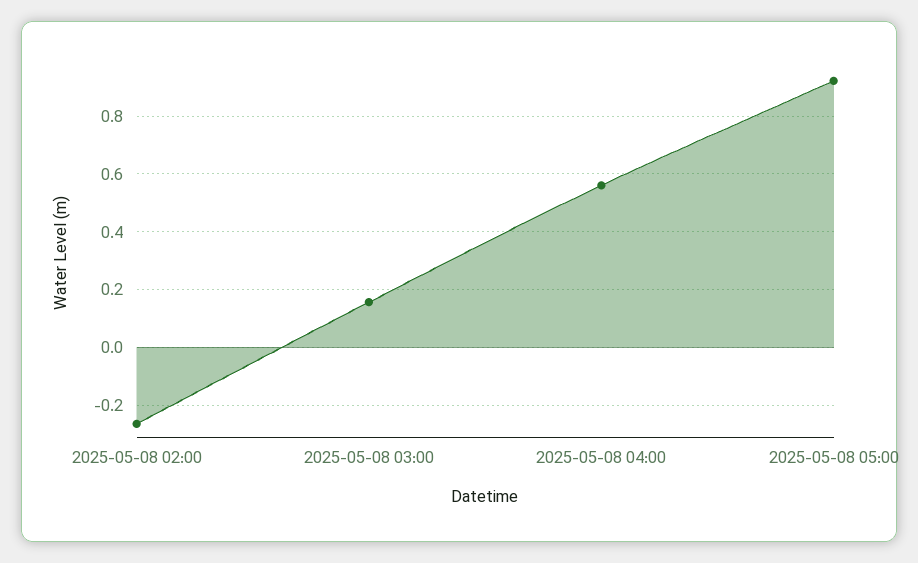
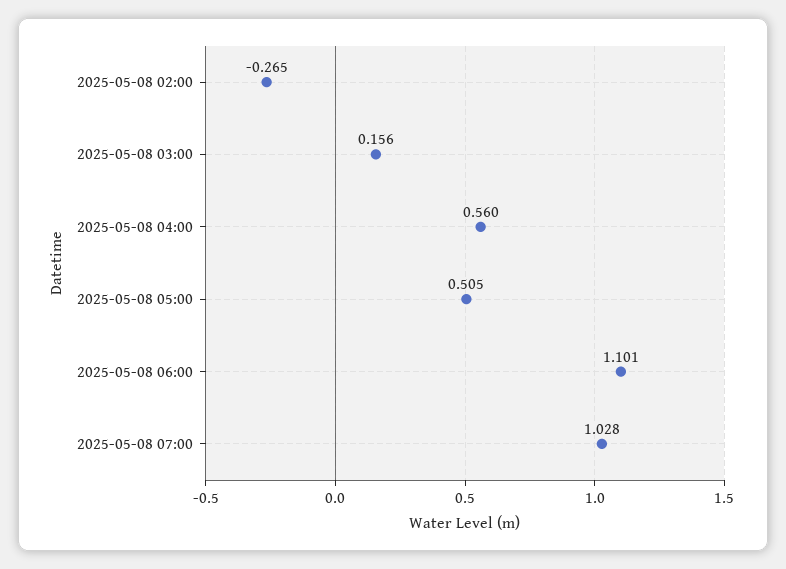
2025-05-08 05:00: 0.925 -> 0.505
2025-05-08 06:00: none -> 1.101
2025-05-08 07:00: none -> 1.028

